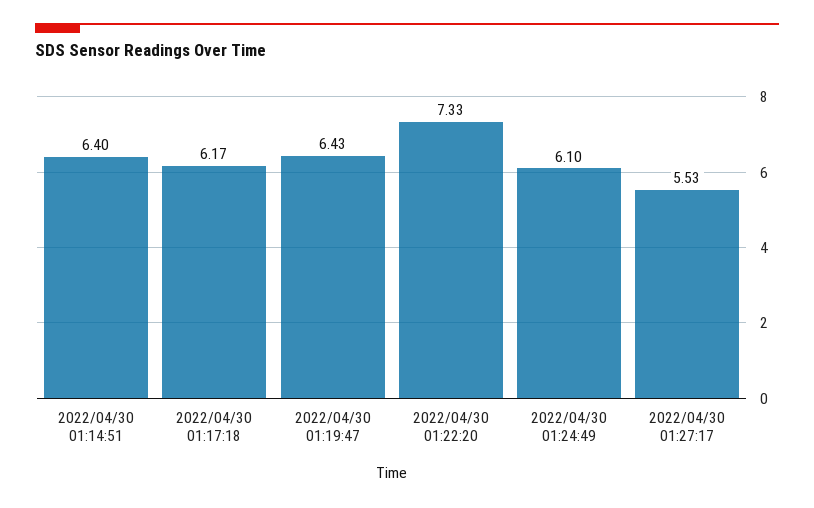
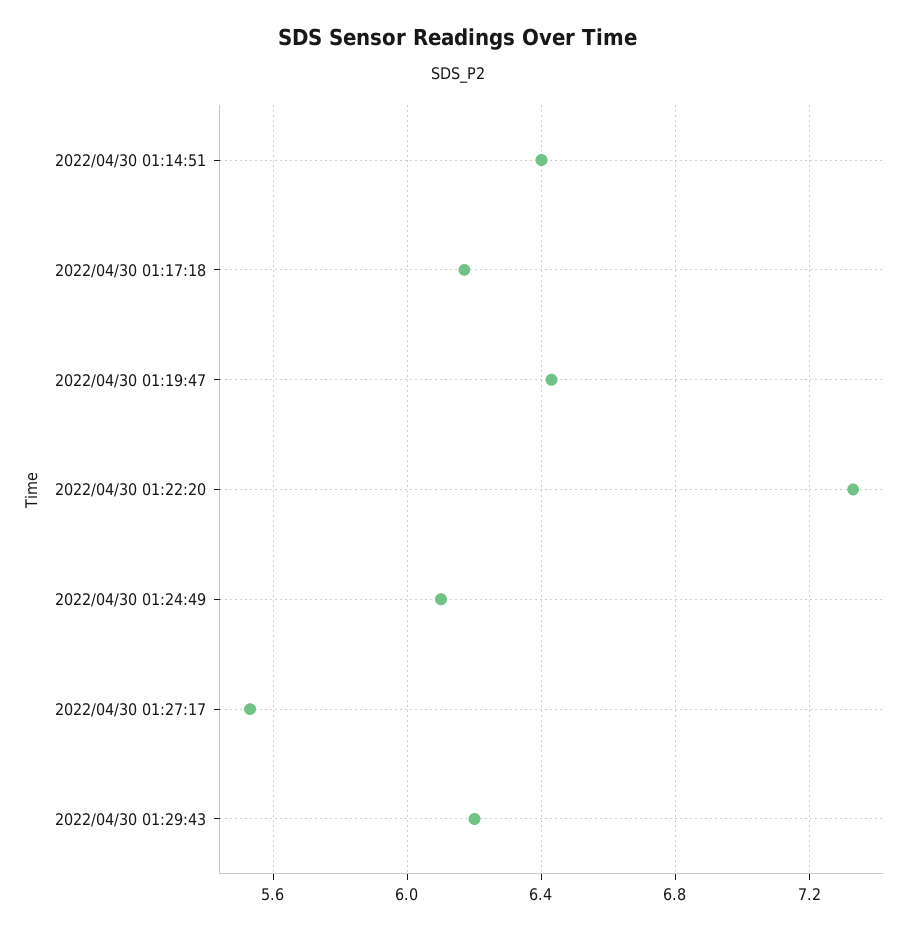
2022/04/30 01:29:43: none -> 6.2

